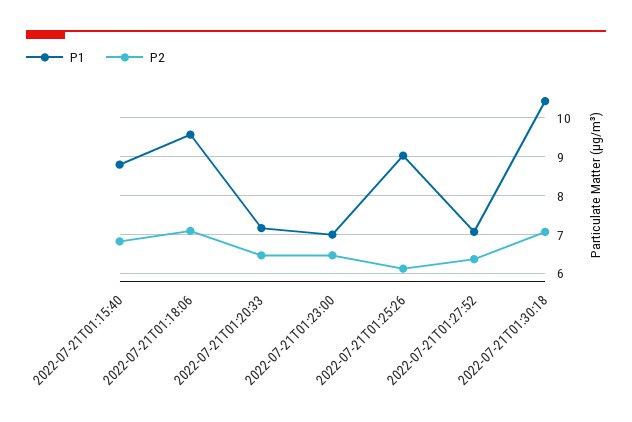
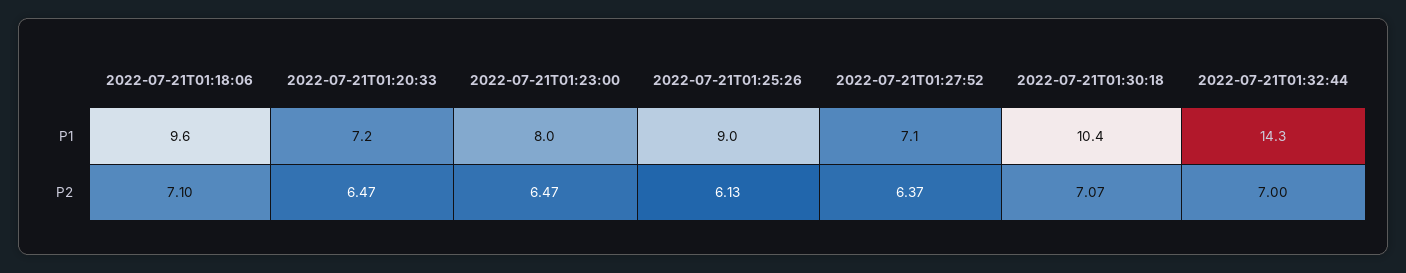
P1, 2022-07-21T01:15:40: 8.8 -> none
P2, 2022-07-21T01:15:40: 6.8 -> none
P1, 2022-07-21T01:23:00: 7 -> 8
P1, 2022-07-21T01:32:44: none -> 14.3
P2, 2022-07-21T01:32:44: none -> 7

